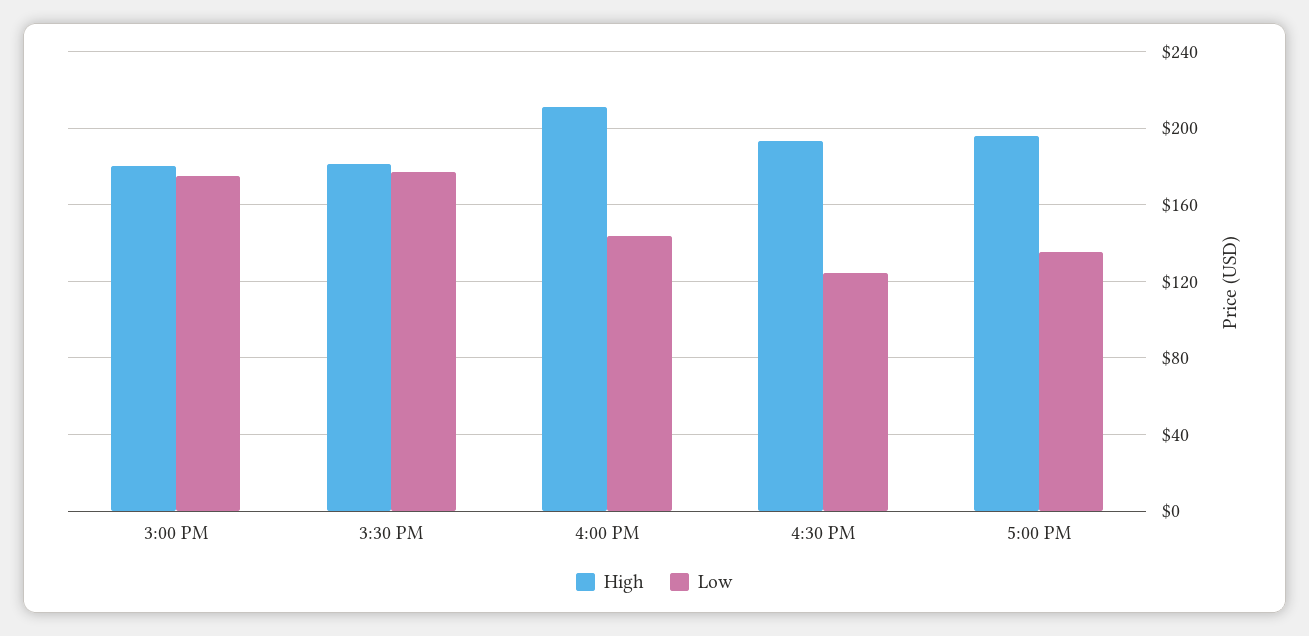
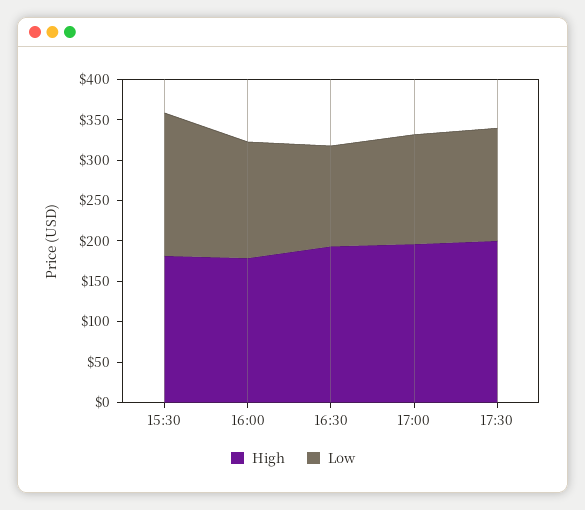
High, 3:00 PM: 180 -> none
Low, 3:00 PM: 175 -> none
High, 4:00 PM: 210 -> 180
High, 17:30: none -> 200
Low, 17:30: none -> 140

